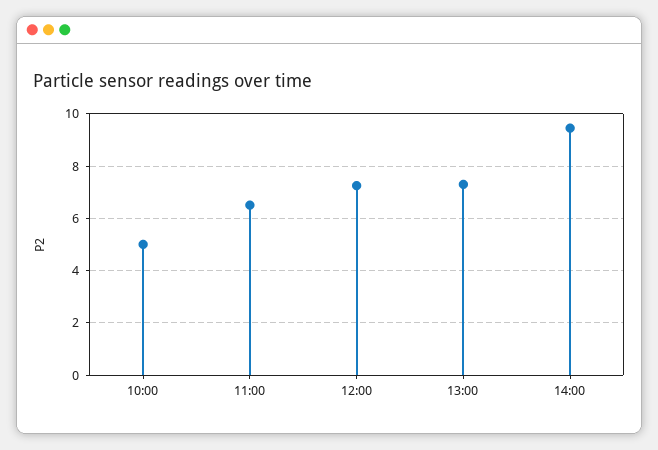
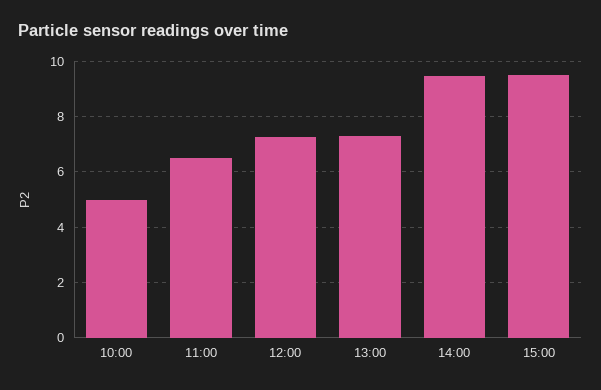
15:00: none -> 9.5

